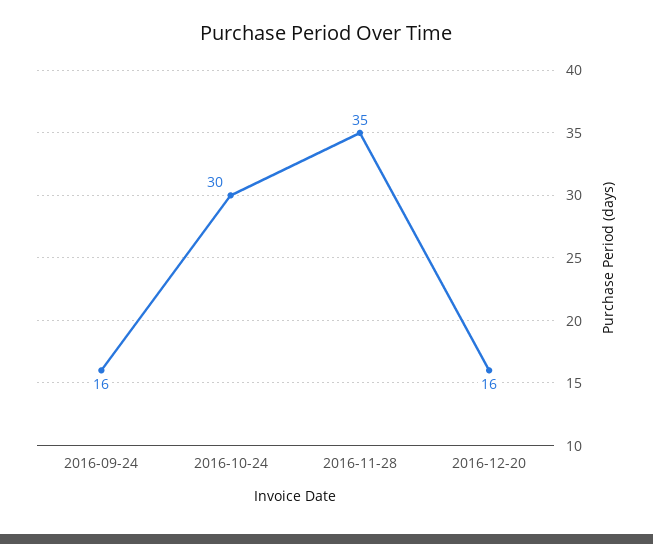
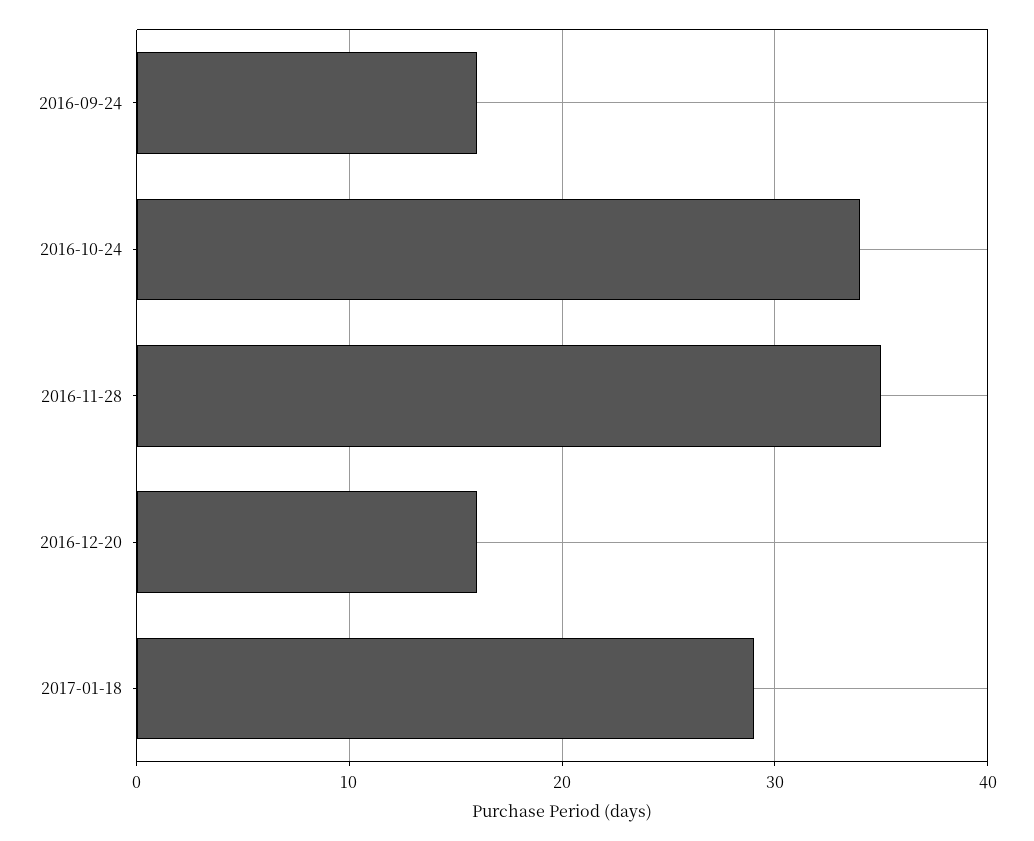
2016-10-24: 30 -> 34
2017-01-18: none -> 29

